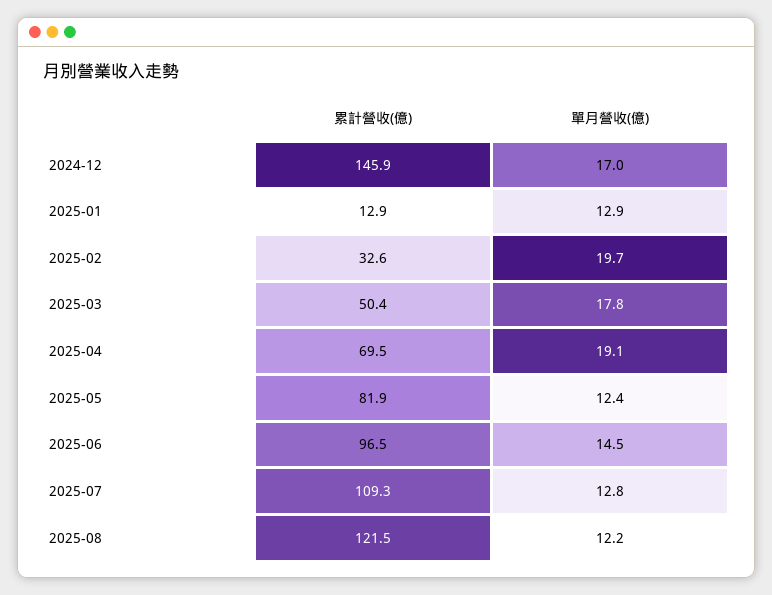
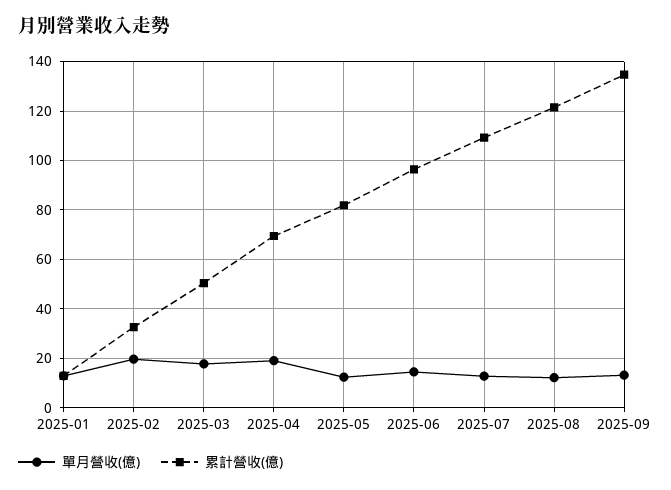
累計營收(億), 2024-12: 145.9 -> none
單月營收(億), 2024-12: 17 -> none
單月營收(億), 2025-09: none -> 12.5
累計營收(億), 2025-09: none -> 135

